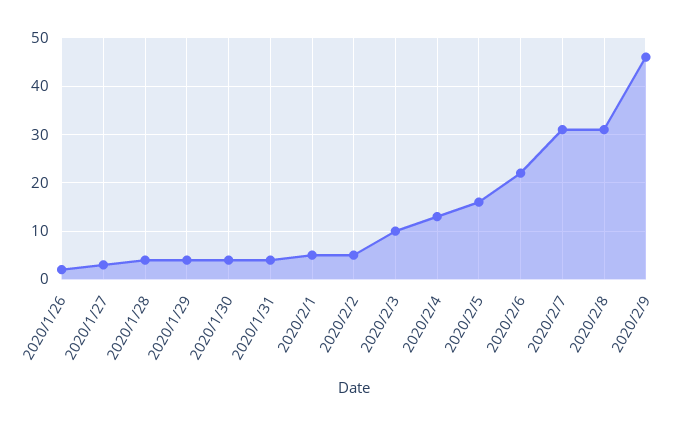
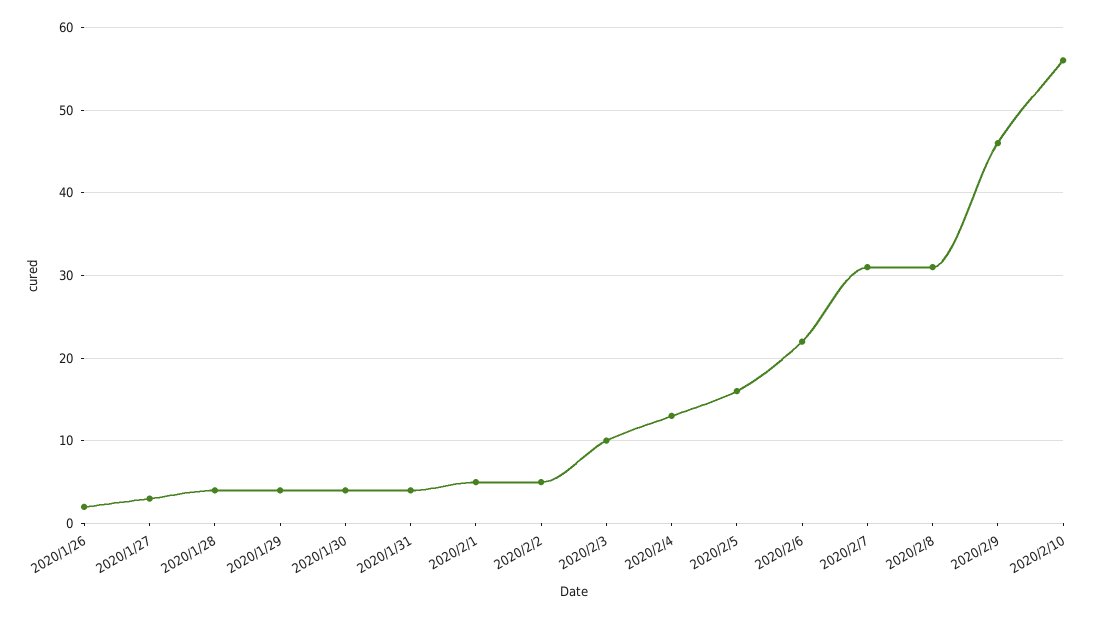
2020/2/10: none -> 56

